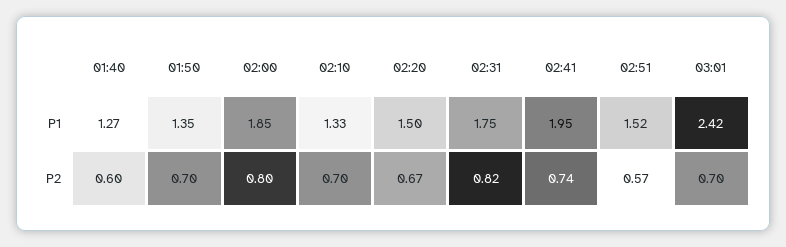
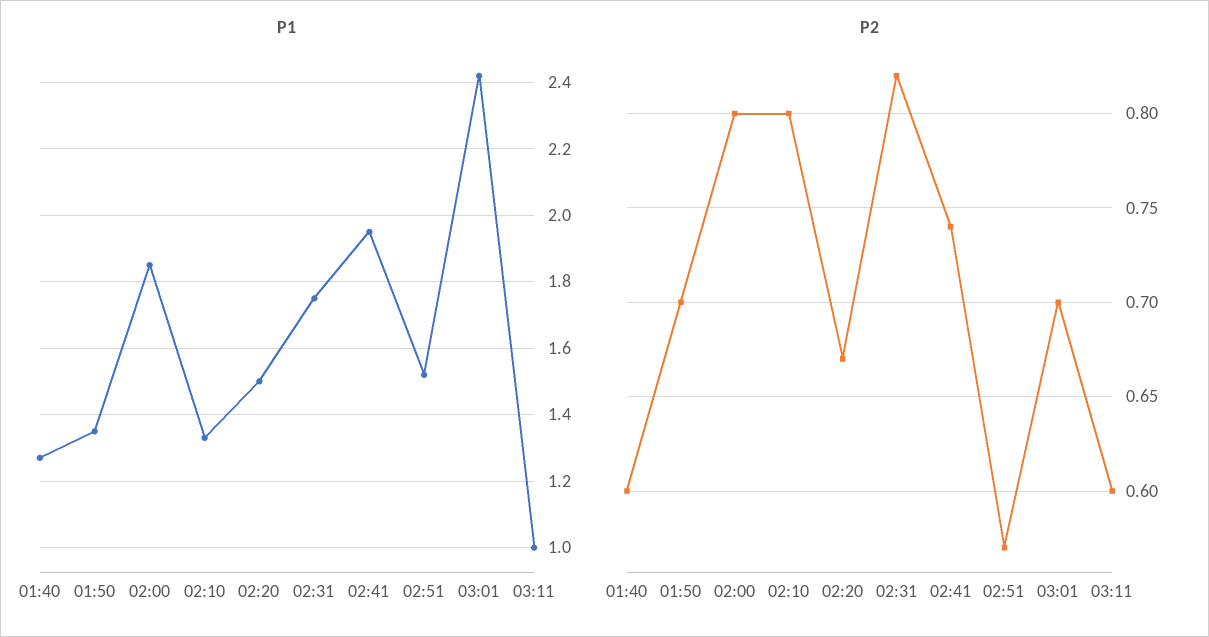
P2, 02:10: 0.7 -> 0.8
P1, 03:11: none -> 1
P2, 03:11: none -> 0.6

